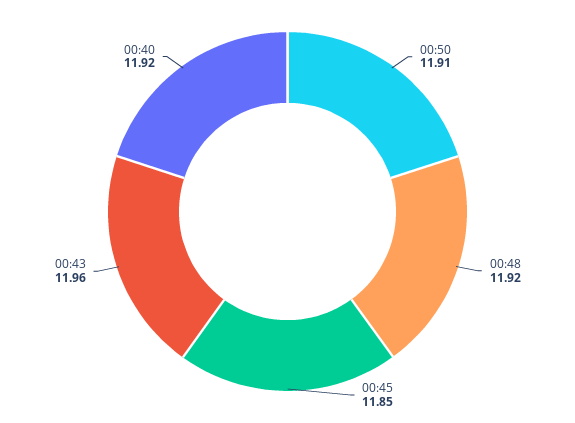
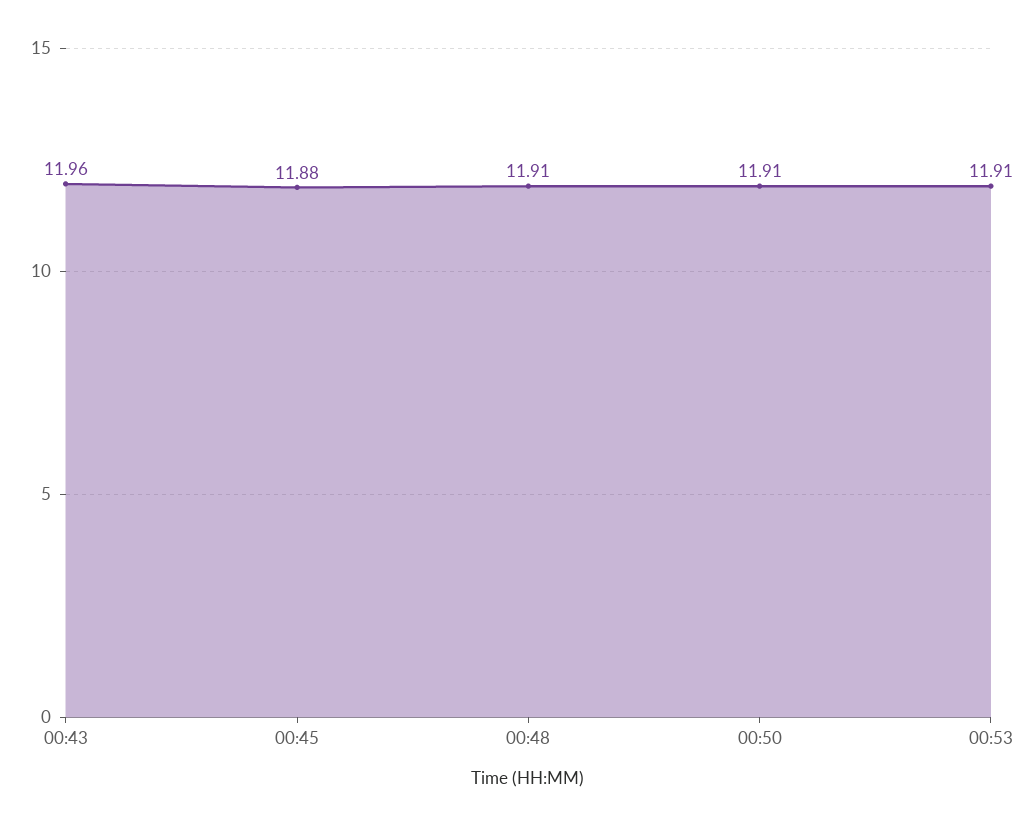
00:48: 11.92 -> 11.91
00:45: 11.85 -> 11.88
00:40: 11.92 -> none
00:53: none -> 11.91

